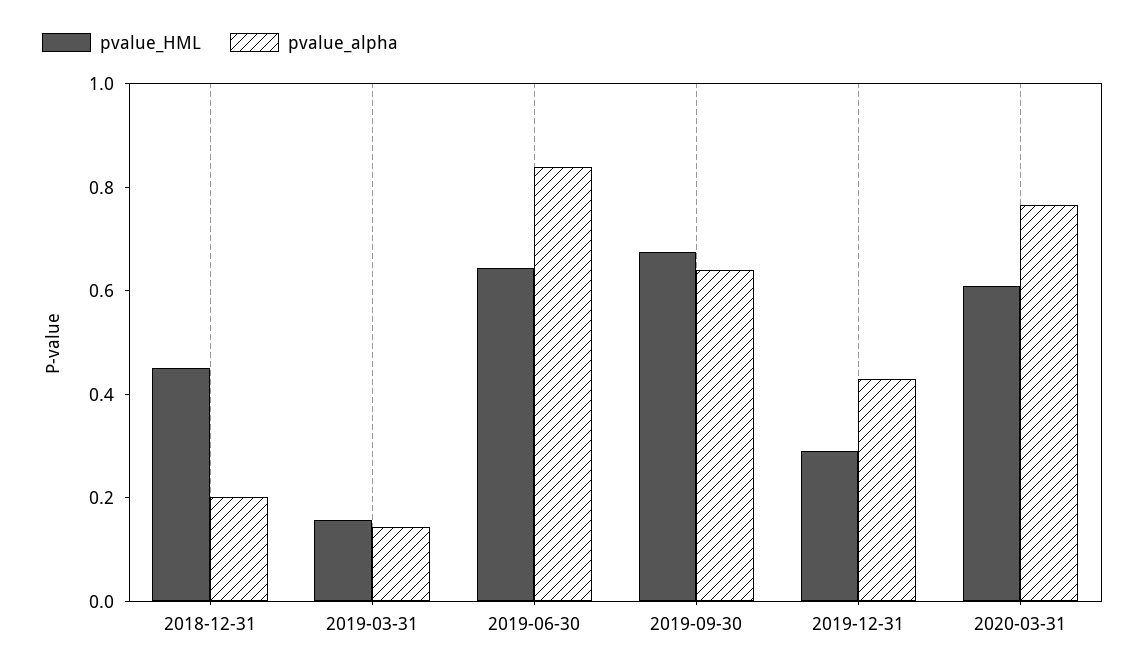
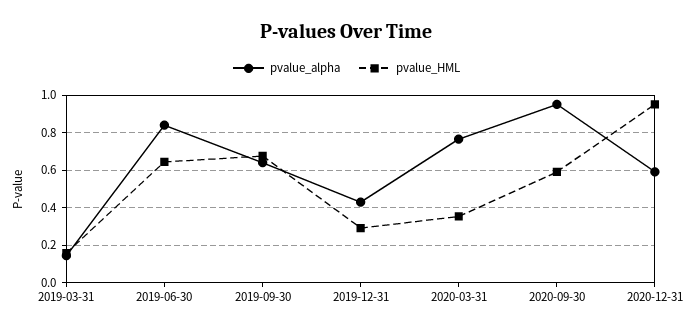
pvalue_HML, 2018-12-31: 0.45 -> none
pvalue_alpha, 2018-12-31: 0.2 -> none
pvalue_HML, 2020-03-31: 0.6 -> 0.35
pvalue_alpha, 2020-09-30: none -> 0.95
pvalue_HML, 2020-09-30: none -> 0.6
pvalue_alpha, 2020-12-31: none -> 0.6
pvalue_HML, 2020-12-31: none -> 0.95

